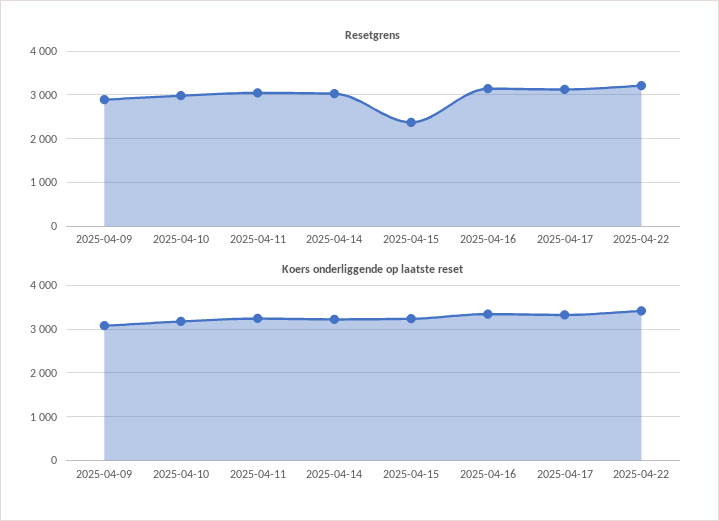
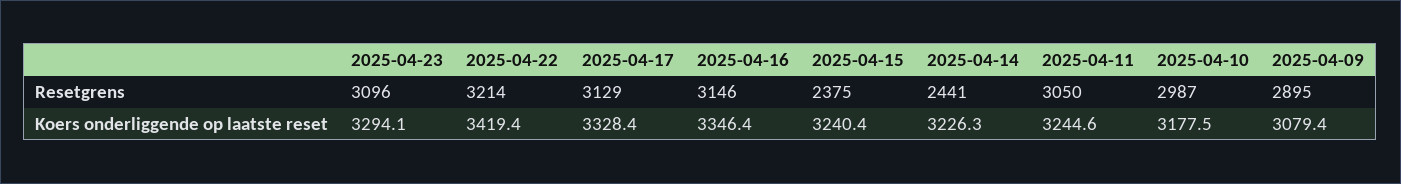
Resetgrens, 2025-04-14: 3000 -> 2441
Resetgrens, 2025-04-23: none -> 3096
Koers onderliggende op laatste reset, 2025-04-23: none -> 3294.1

